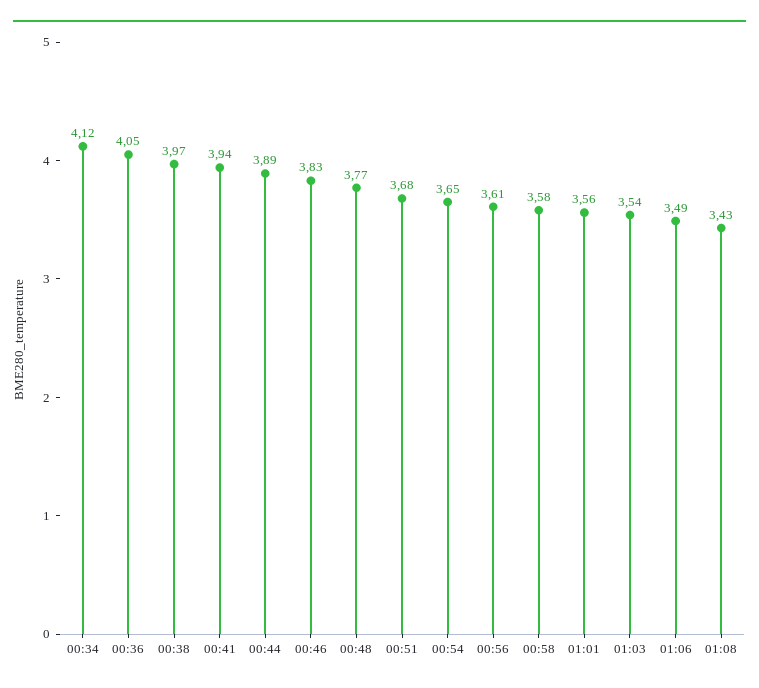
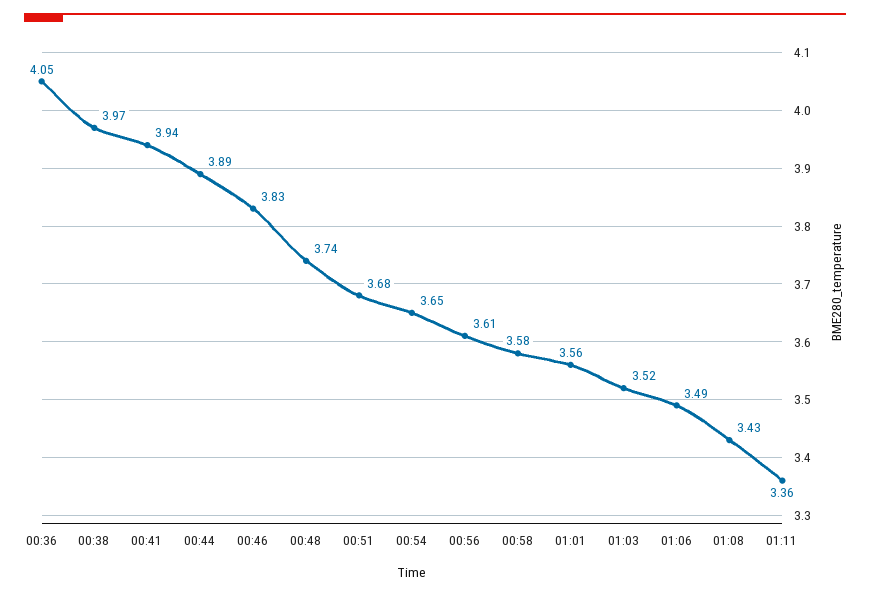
00:34: 4.12 -> none
00:48: 3.77 -> 3.74
01:03: 3.54 -> 3.52
01:11: none -> 3.36

